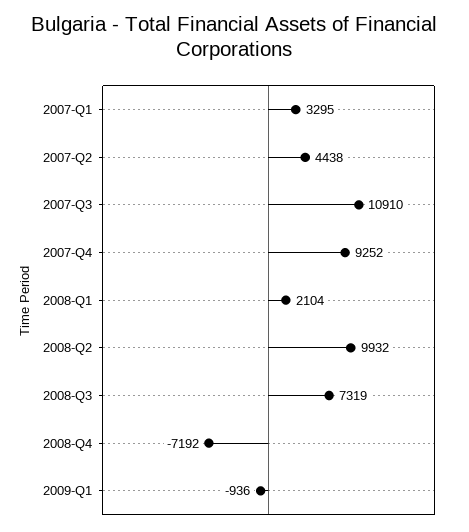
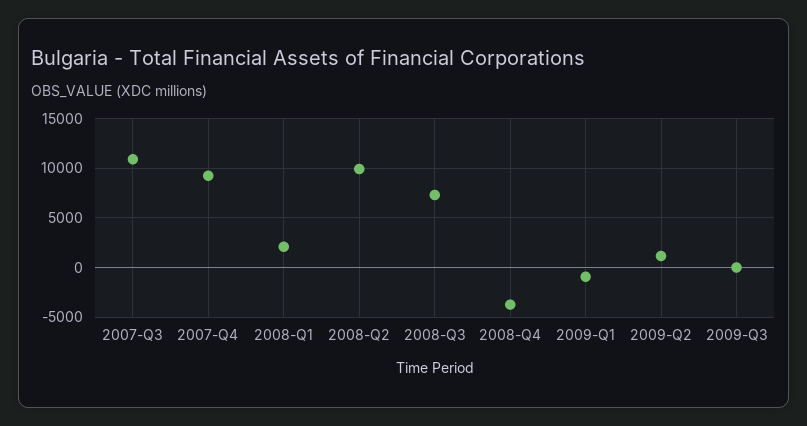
2007-Q1: 3295 -> none
2007-Q2: 4438 -> none
2008-Q4: -7192 -> -4000
2009-Q2: none -> 1000
2009-Q3: none -> 0

